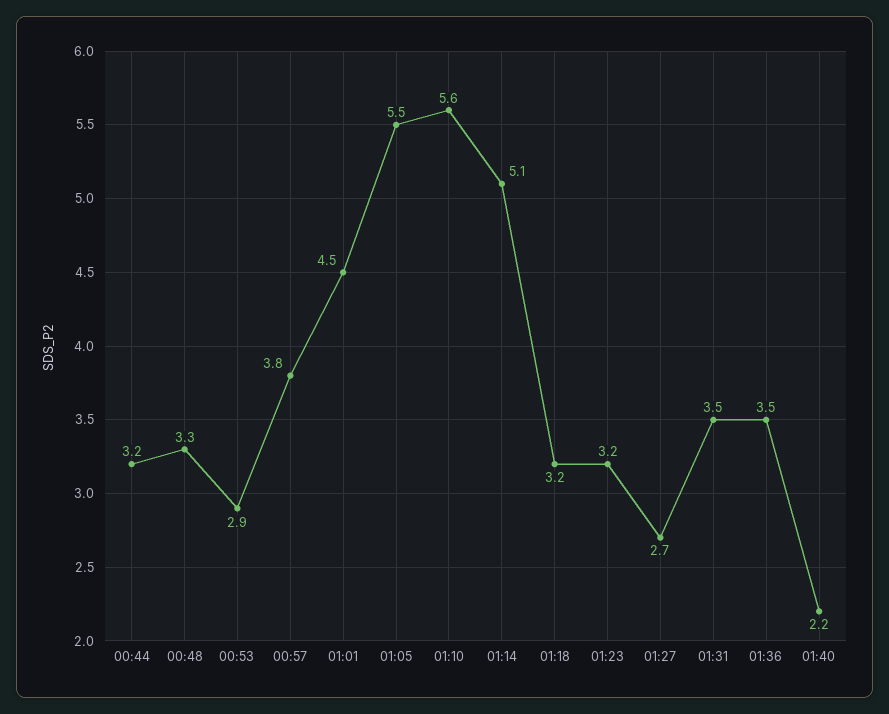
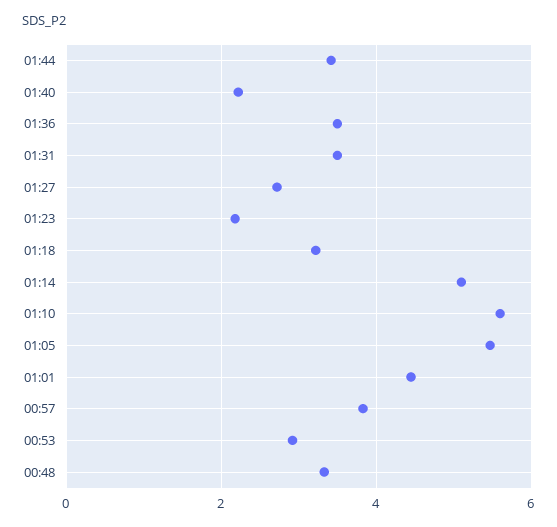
00:44: 3.2 -> none
01:23: 3.2 -> 2.2
01:44: none -> 3.4

